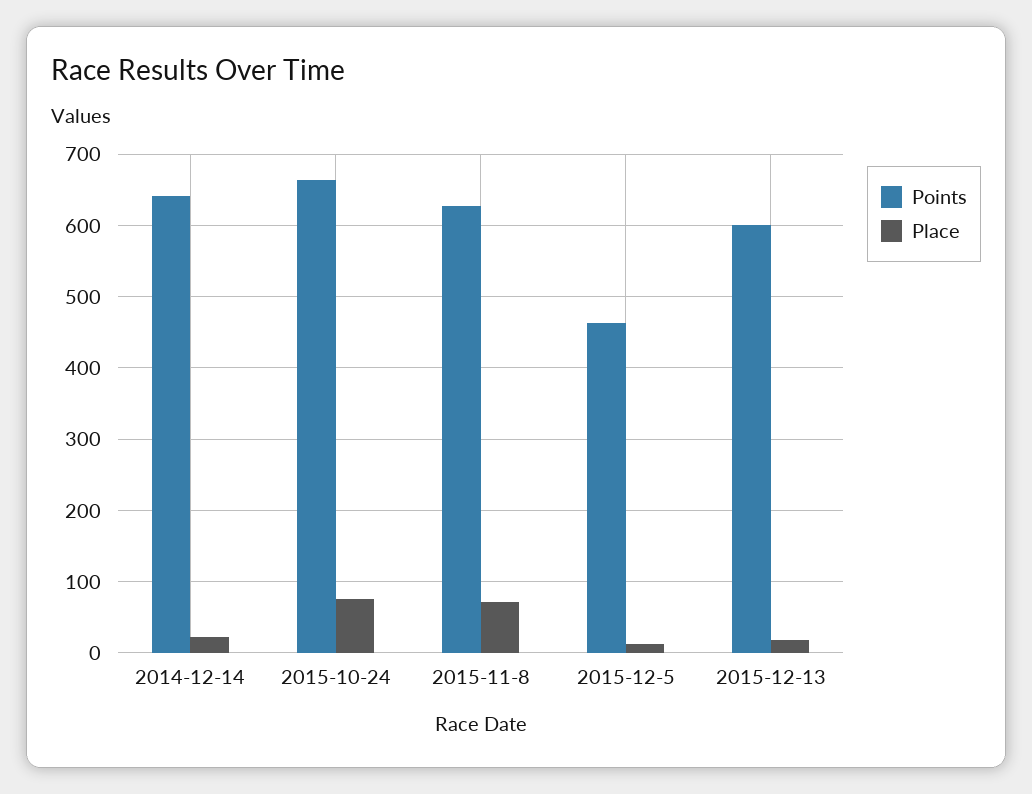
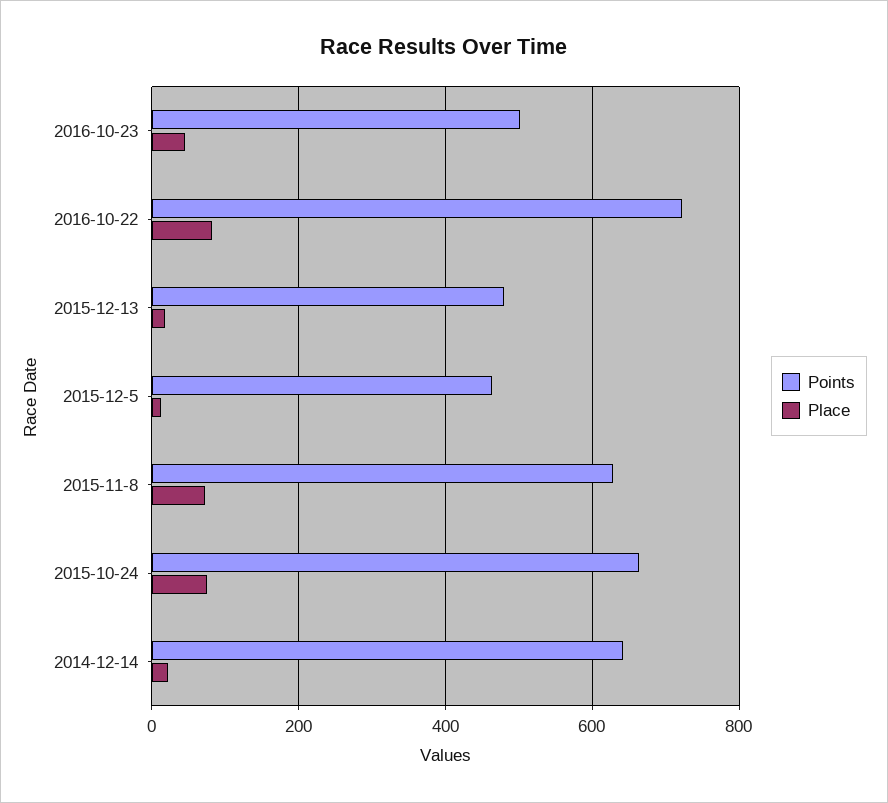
Points, 2015-12-13: 600 -> 480
Points, 2016-10-23: none -> 500
Place, 2016-10-23: none -> 40
Points, 2016-10-22: none -> 720
Place, 2016-10-22: none -> 80

